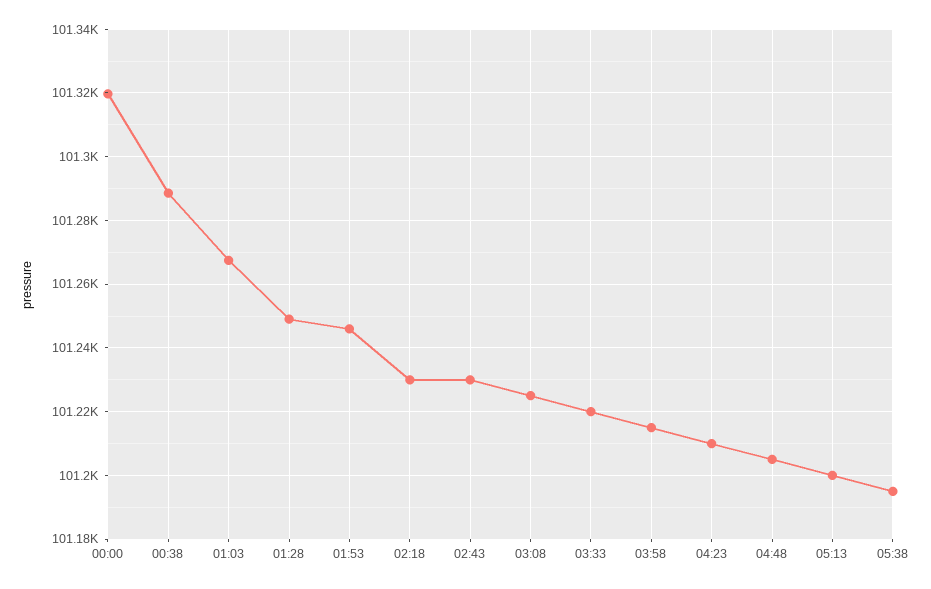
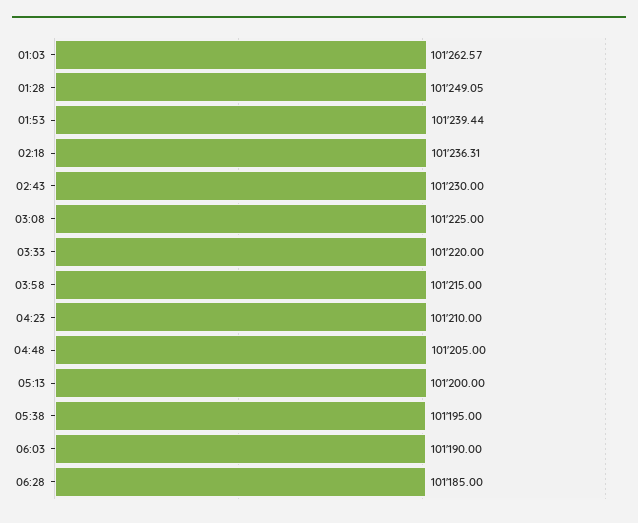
00:00: 101320 -> none
00:38: 101288 -> none
01:03: 101268 -> 101262.57
01:53: 101246 -> 101239.44
02:18: 101230 -> 101236.31
06:03: none -> 101190
06:28: none -> 101185

